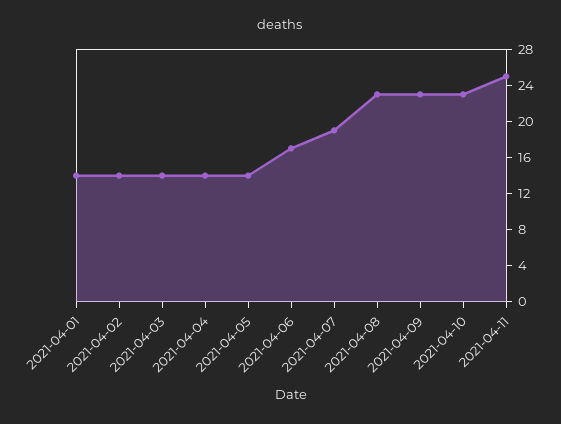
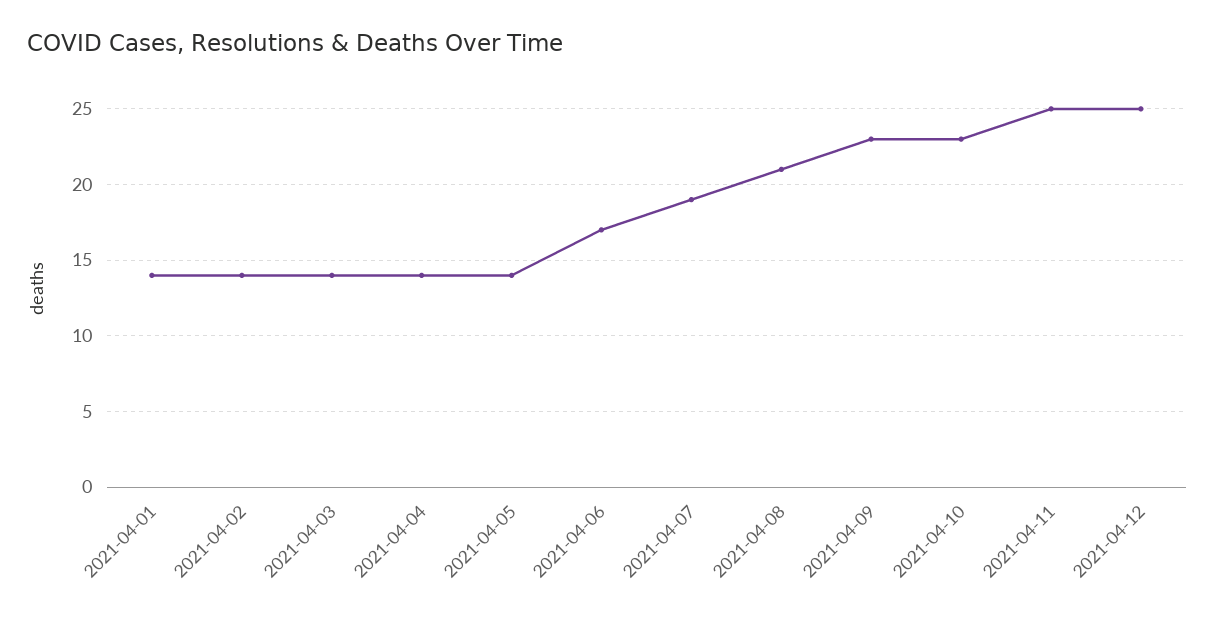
2021-04-08: 23 -> 21
2021-04-12: none -> 25

